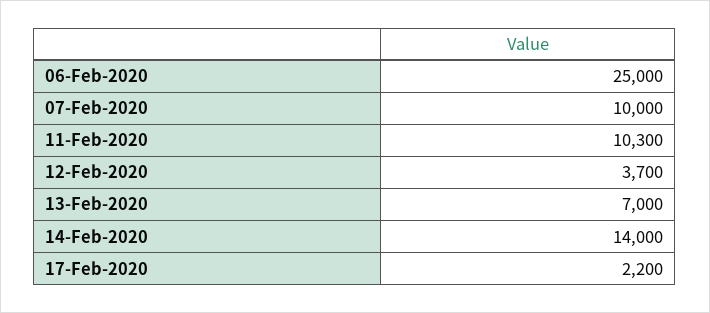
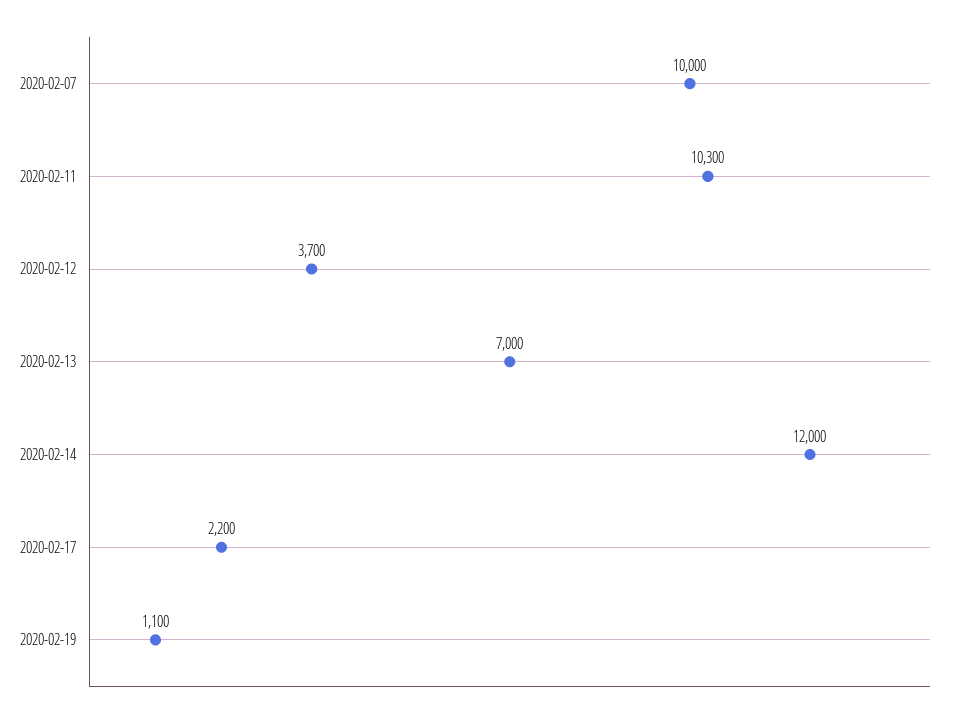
06-Feb-2020: 25000 -> none
14-Feb-2020: 14000 -> 12000
2020-02-19: none -> 1100

